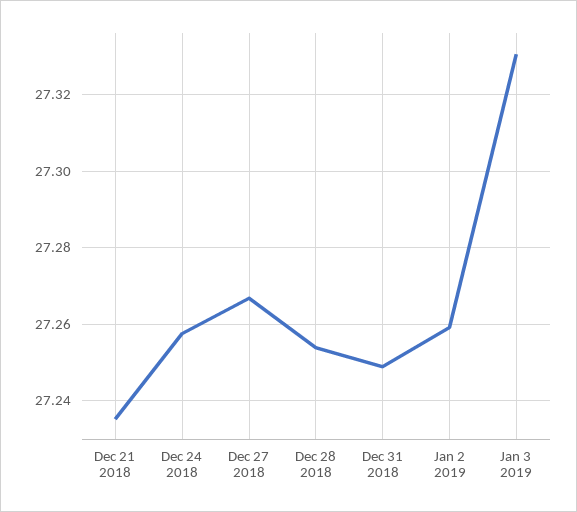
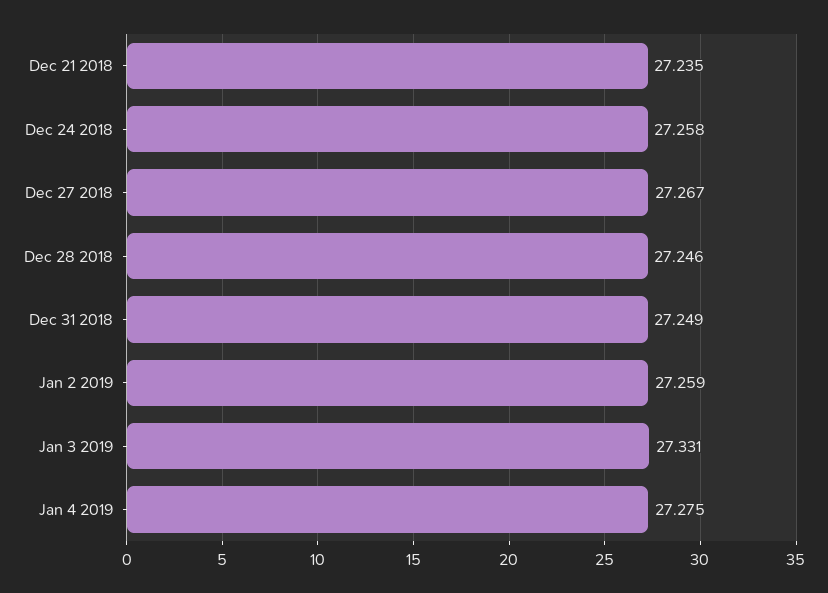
Dec 28 2018: 27.254 -> 27.246
Jan 4 2019: none -> 27.275

